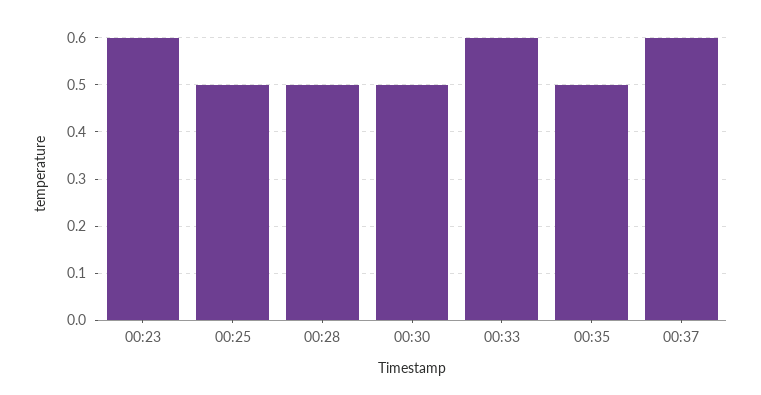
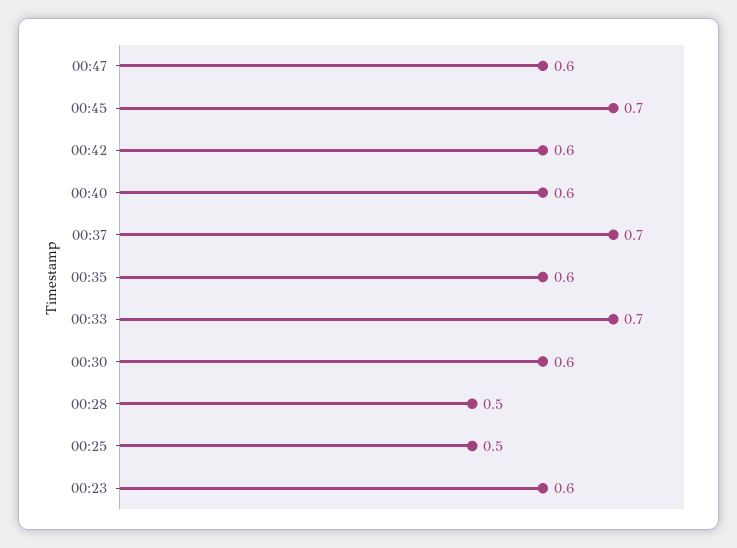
00:30: 0.5 -> 0.6
00:33: 0.6 -> 0.7
00:35: 0.5 -> 0.6
00:37: 0.6 -> 0.7
00:47: none -> 0.6
00:45: none -> 0.7
00:42: none -> 0.6
00:40: none -> 0.6

